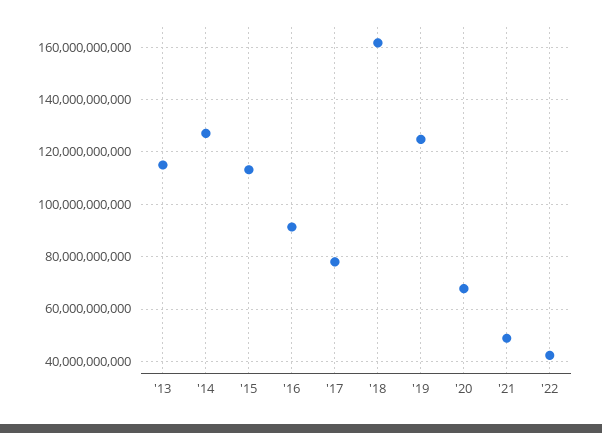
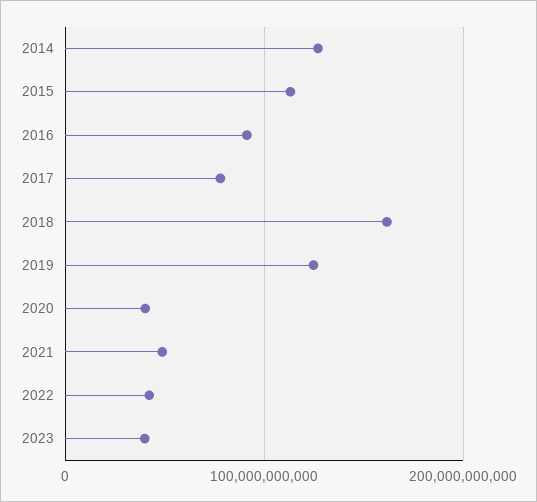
'13: 115000000000 -> none
'20: 67500000000 -> 40000000000
2023: none -> 40000000000

